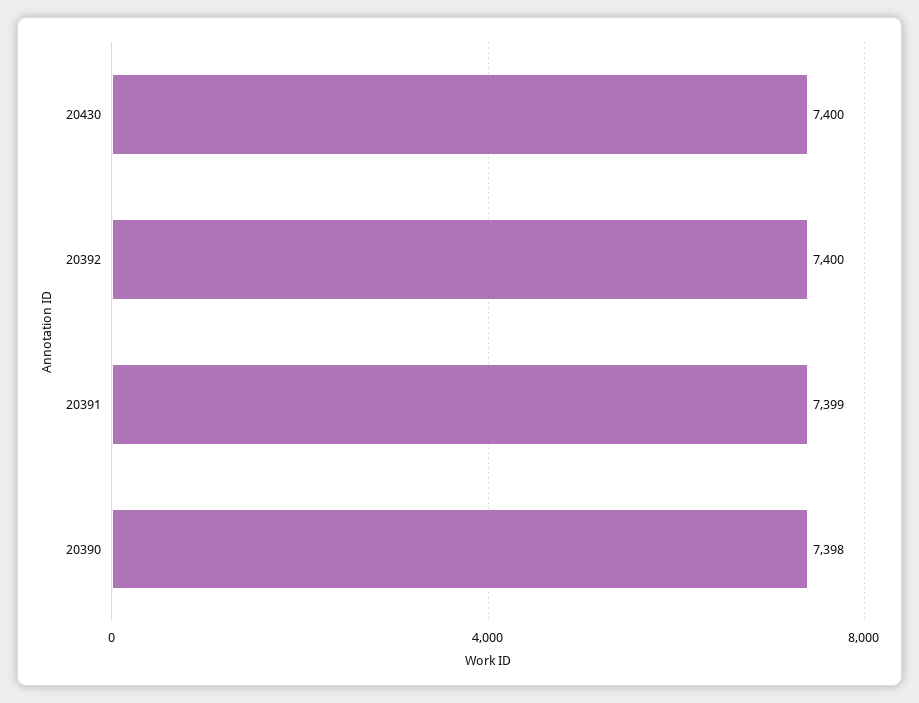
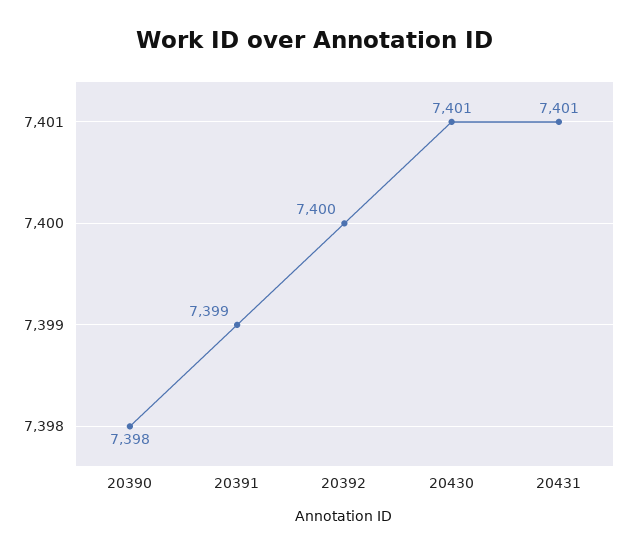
20430: 7400 -> 7401
20431: none -> 7401

